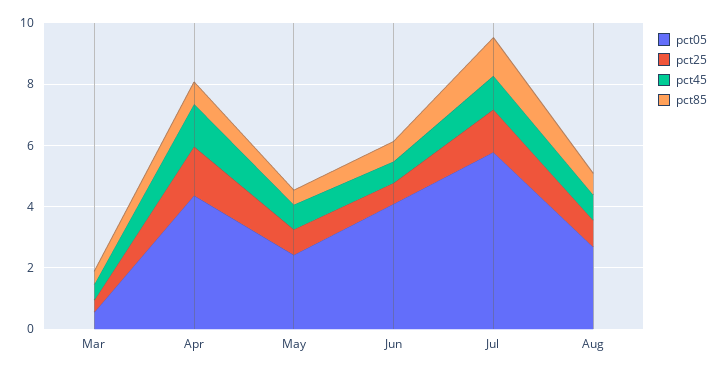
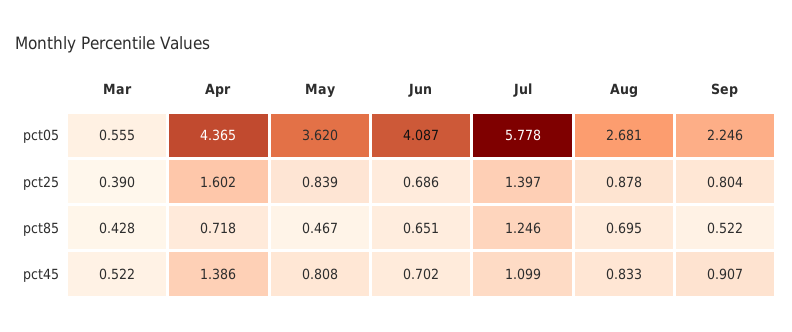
pct05, May: 2.5 -> 3.62
pct05, Sep: none -> 2.246
pct25, Sep: none -> 0.804
pct85, Sep: none -> 0.522
pct45, Sep: none -> 0.907

